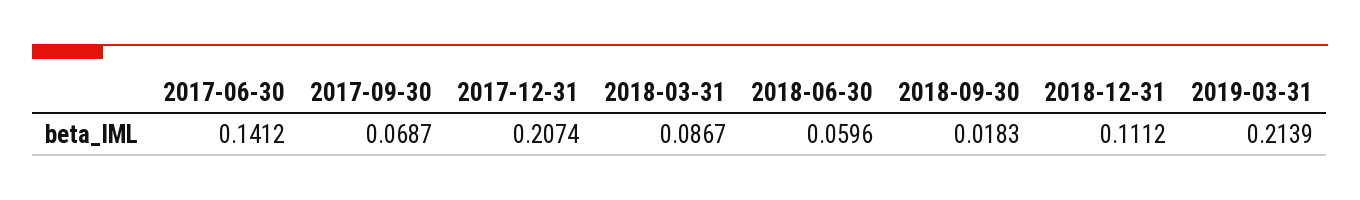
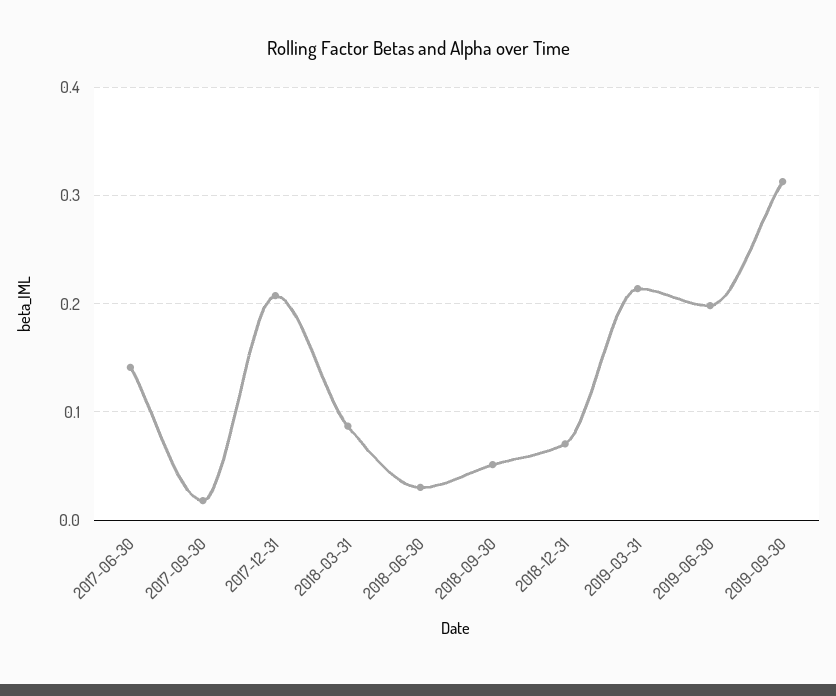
2017-09-30: 0.0687 -> 0.02
2018-06-30: 0.0596 -> 0.03
2018-09-30: 0.0183 -> 0.05
2018-12-31: 0.1112 -> 0.07
2019-06-30: none -> 0.2
2019-09-30: none -> 0.31

